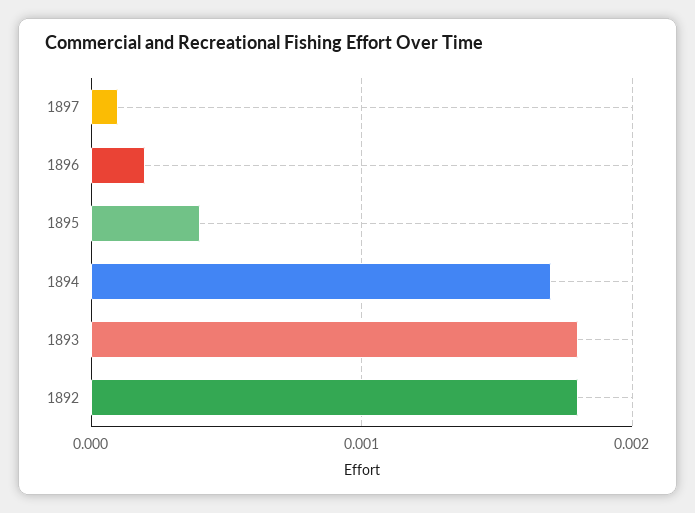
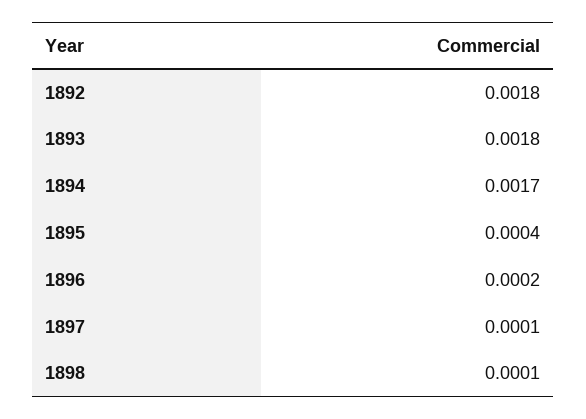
1898: none -> 0.0001

